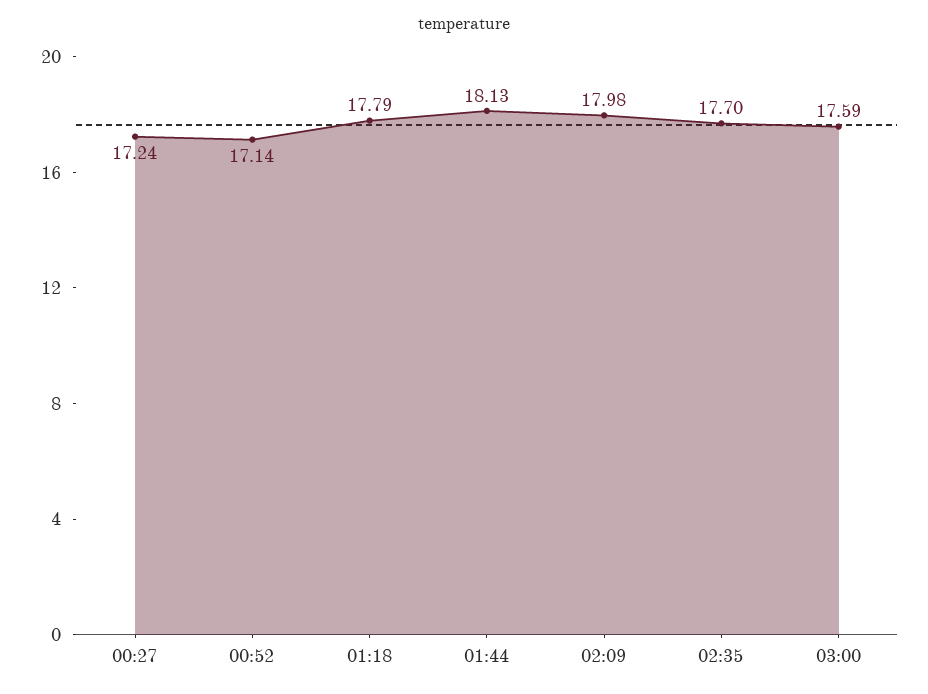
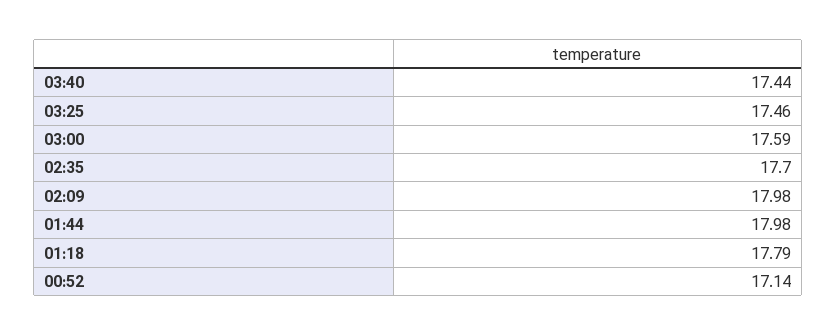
00:27: 17.24 -> none
01:44: 18.13 -> 17.98
03:40: none -> 17.44
03:25: none -> 17.46

